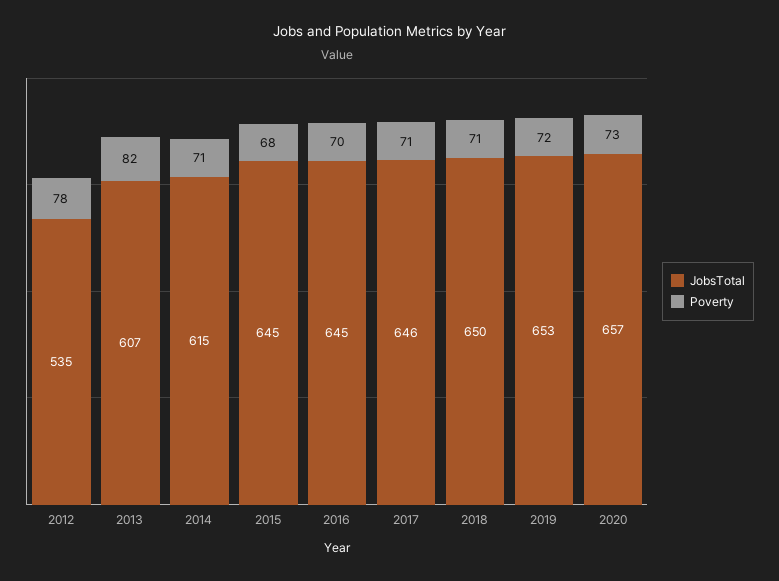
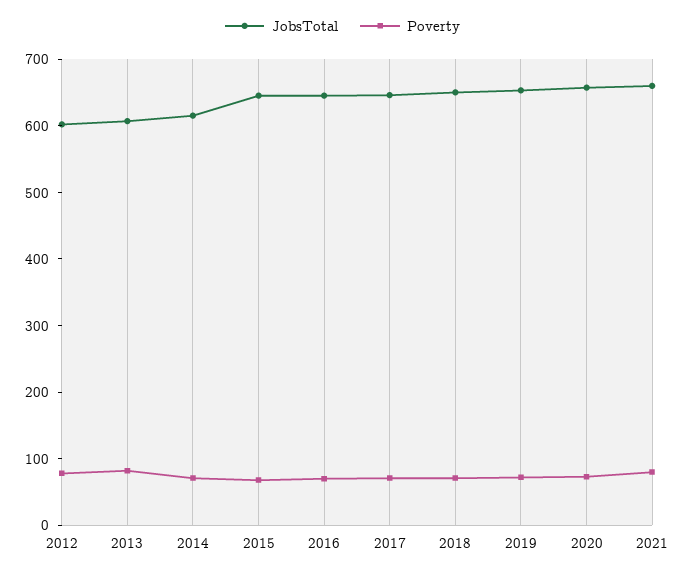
JobsTotal, 2012: 535 -> 600
JobsTotal, 2021: none -> 660
Poverty, 2021: none -> 80

